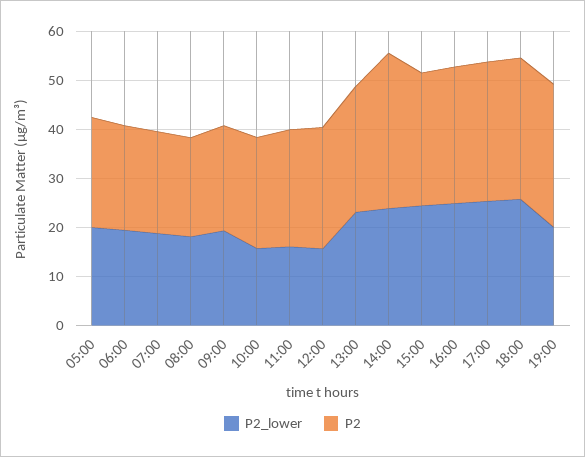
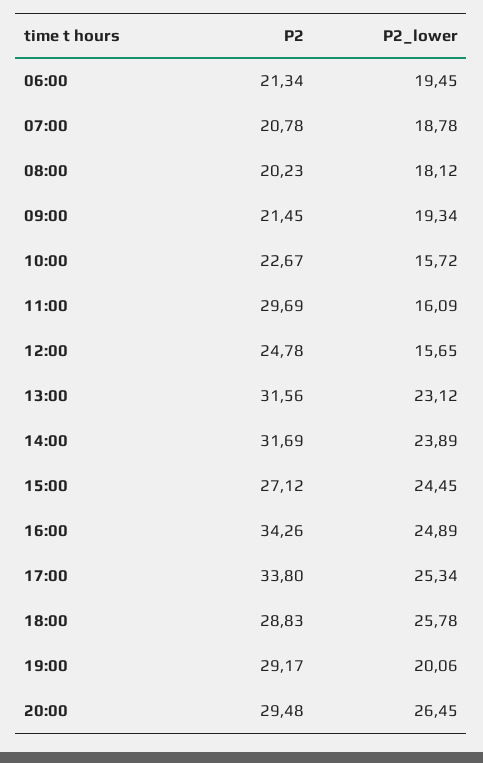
P2_lower, 05:00: 20 -> none
P2, 05:00: 22 -> none
P2, 11:00: 24 -> 29.69
P2, 13:00: 26 -> 31.56
P2, 16:00: 28 -> 34.26
P2, 17:00: 28 -> 33.8
P2, 20:00: none -> 29.48
P2_lower, 20:00: none -> 26.45

